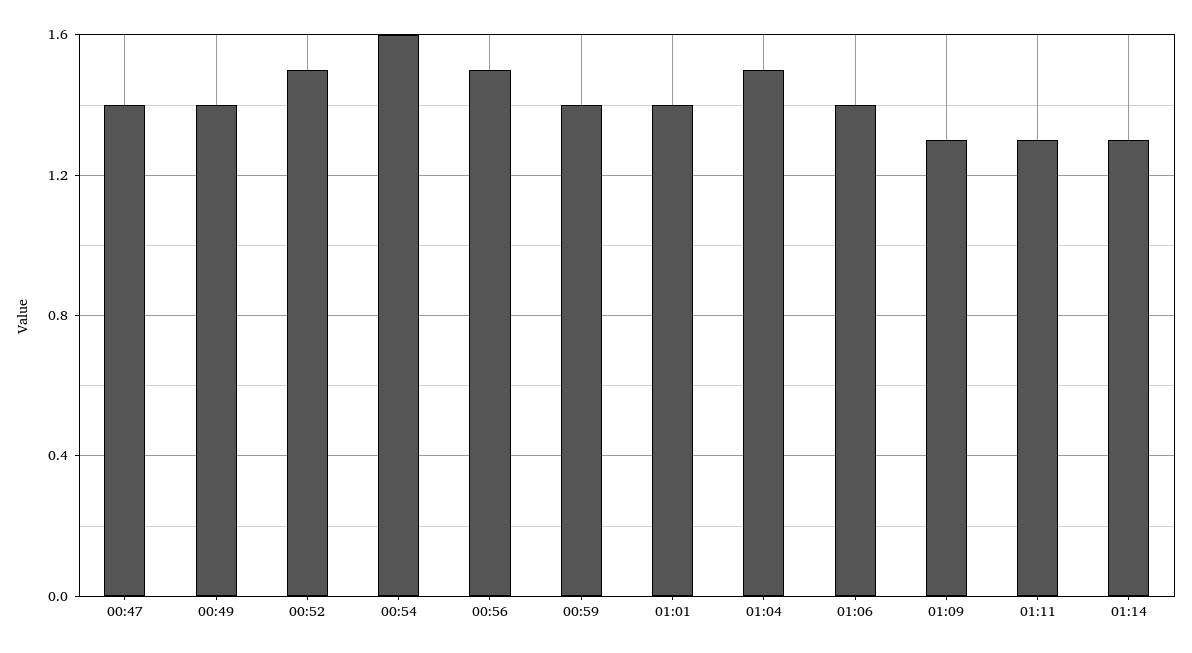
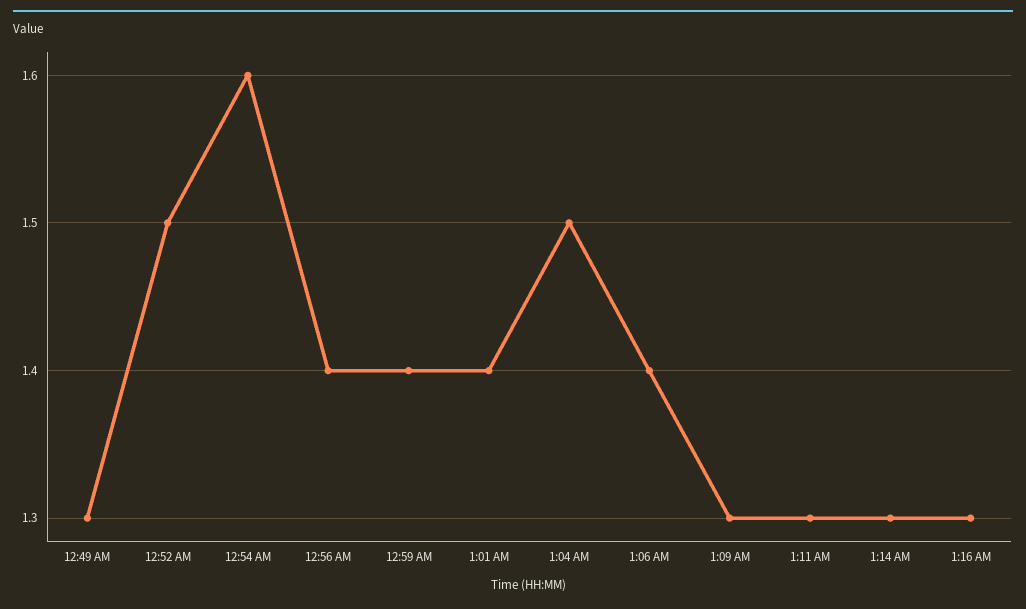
00:47: 1.4 -> none
00:49: 1.4 -> 1.3
00:56: 1.5 -> 1.4
1:16 AM: none -> 1.3

